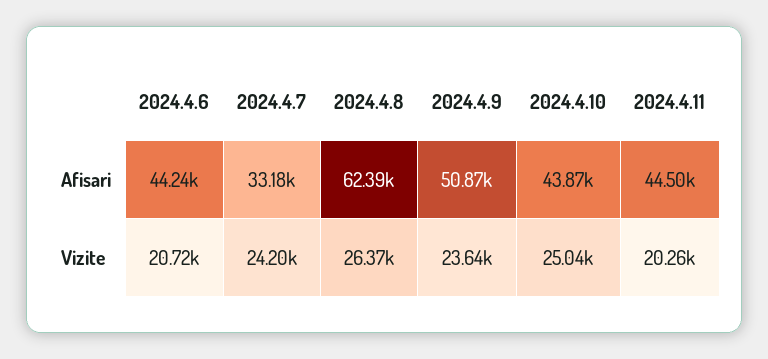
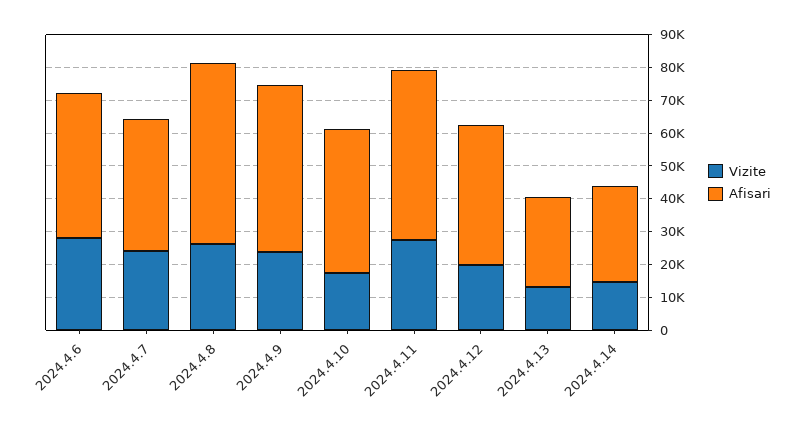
Afisari, 2024.4.7: 33180 -> 40000
Afisari, 2024.4.8: 62390 -> 55000
Afisari, 2024.4.11: 44500 -> 52500
Vizite, 2024.4.6: 20720 -> 27500
Vizite, 2024.4.10: 25040 -> 17500
Vizite, 2024.4.11: 20260 -> 27500
Vizite, 2024.4.12: none -> 20000
Afisari, 2024.4.12: none -> 42500
Vizite, 2024.4.13: none -> 12500
Afisari, 2024.4.13: none -> 27500
Vizite, 2024.4.14: none -> 15000
Afisari, 2024.4.14: none -> 30000

